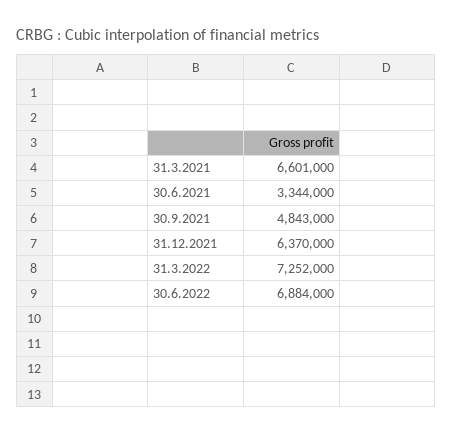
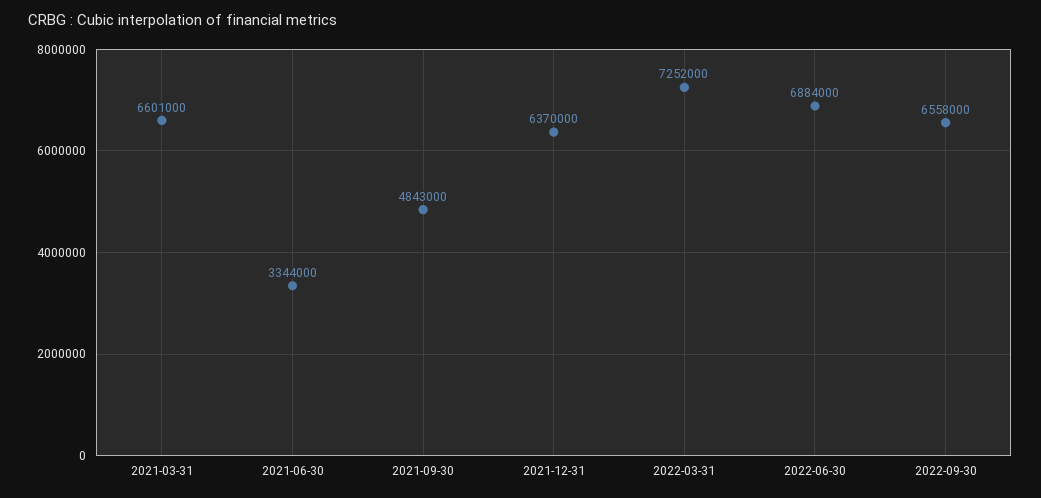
2022-09-30: none -> 6558000

